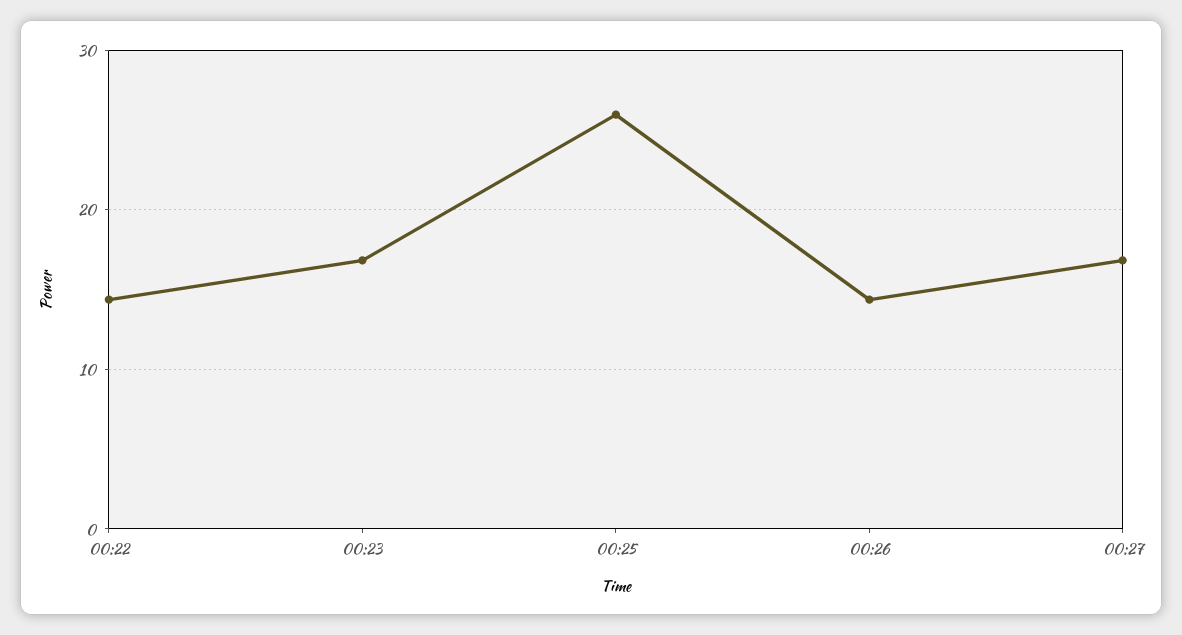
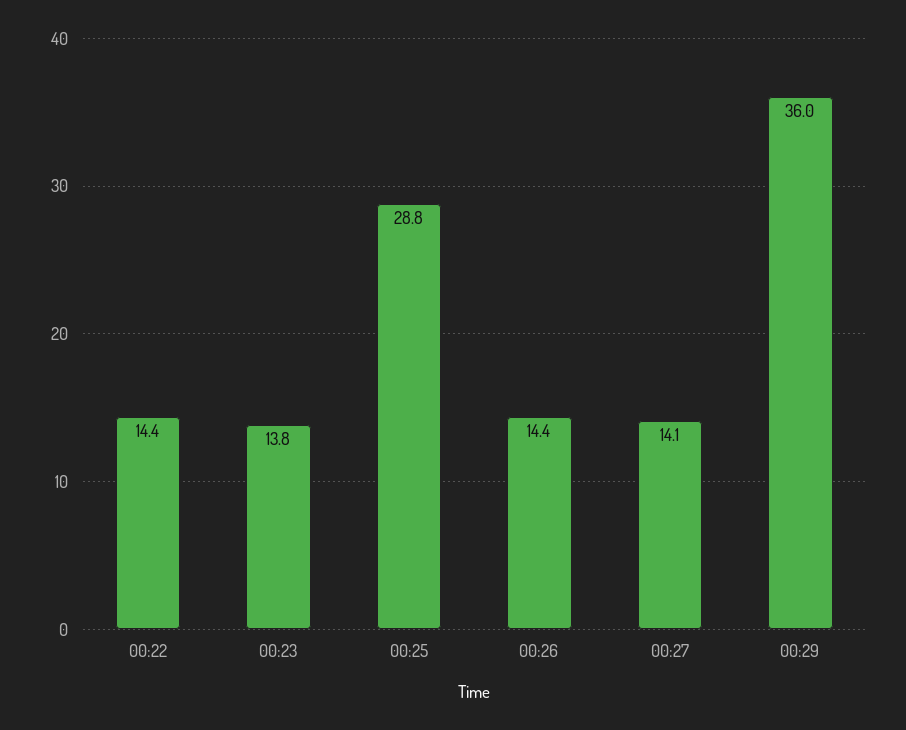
00:23: 17 -> 13.8
00:25: 26 -> 28.8
00:27: 17 -> 14.1
00:29: none -> 36

